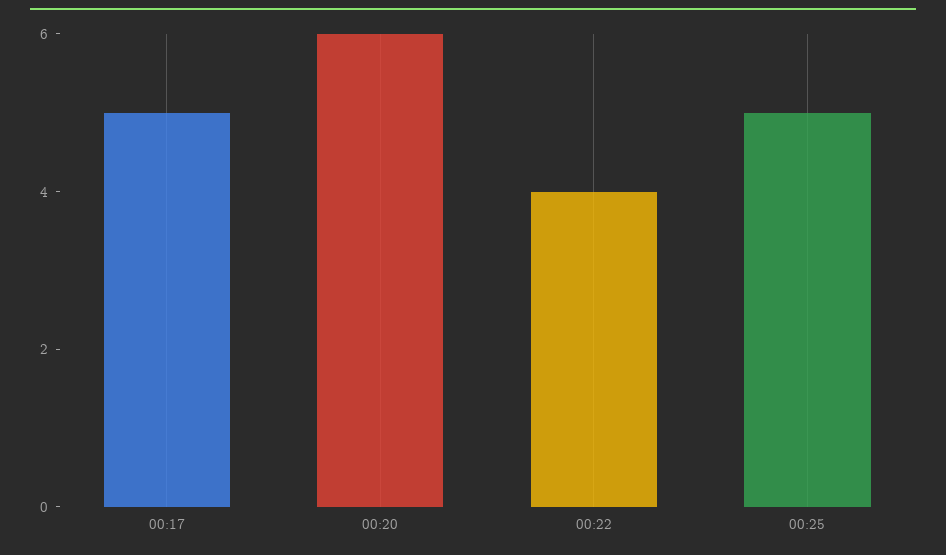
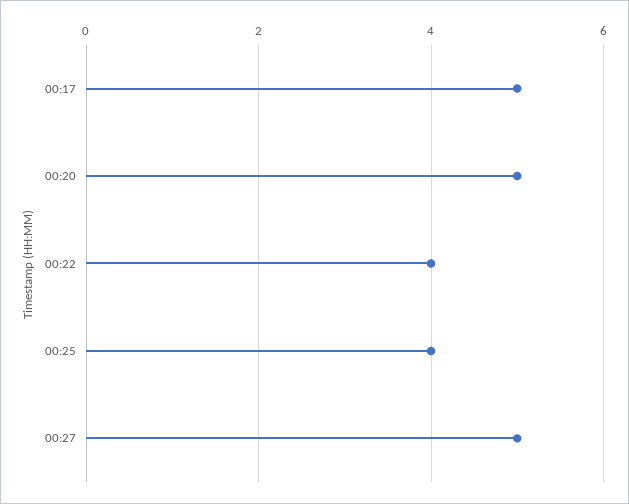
00:20: 6 -> 5
00:25: 5 -> 4
00:27: none -> 5

